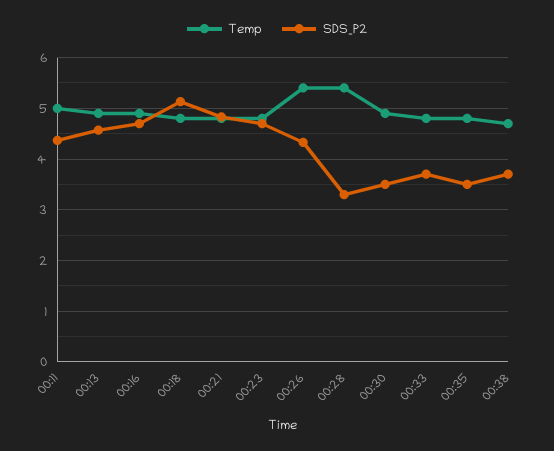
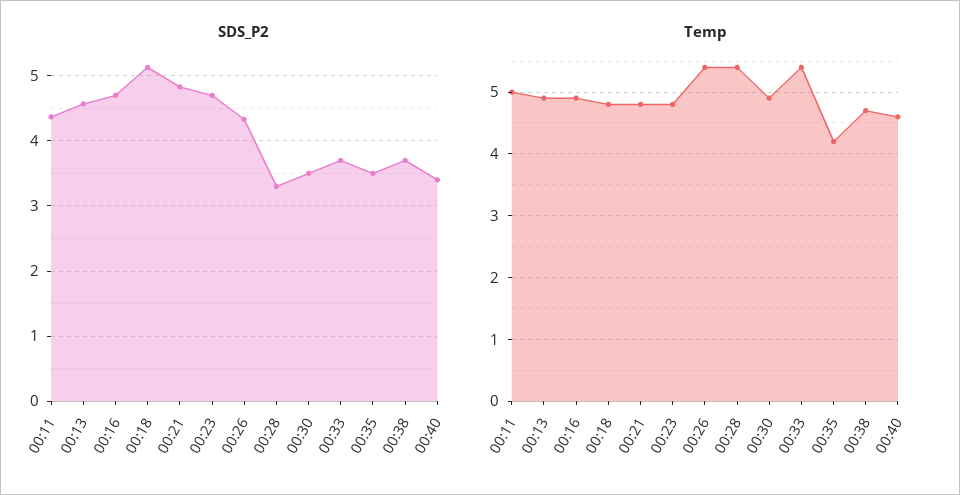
Temp, 00:33: 4.8 -> 5.4
Temp, 00:35: 4.8 -> 4.2
SDS_P2, 00:40: none -> 3.4
Temp, 00:40: none -> 4.6

